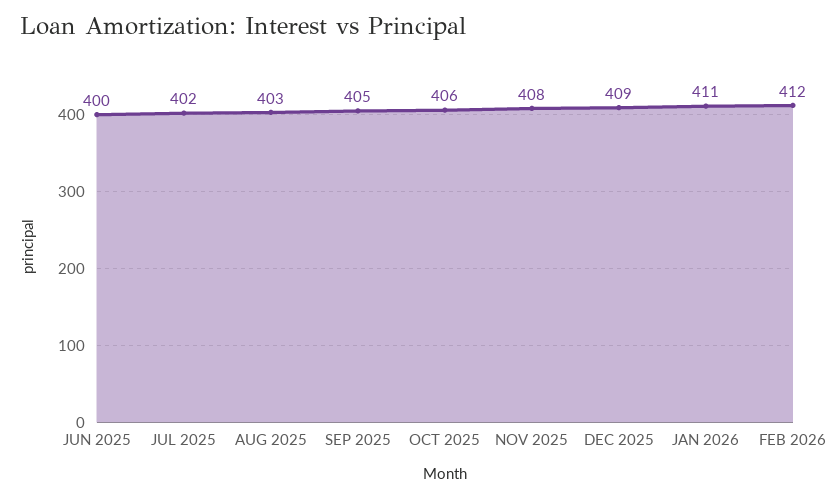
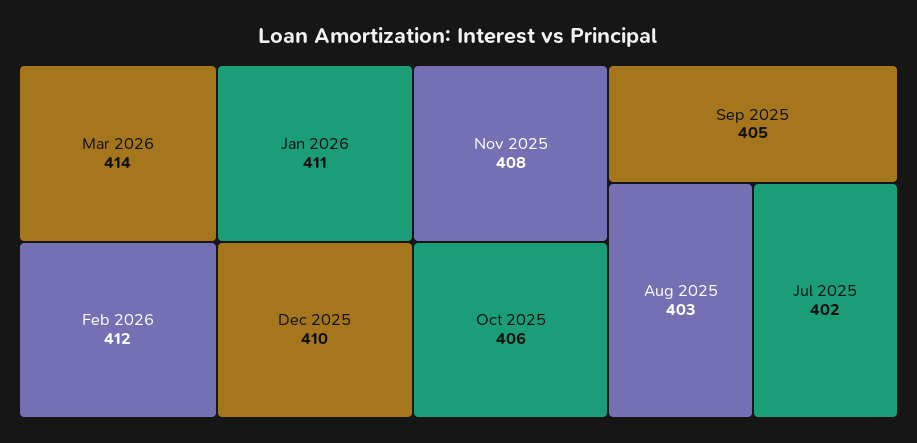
JUN 2025: 400 -> none
DEC 2025: 409 -> 410
Mar 2026: none -> 414

